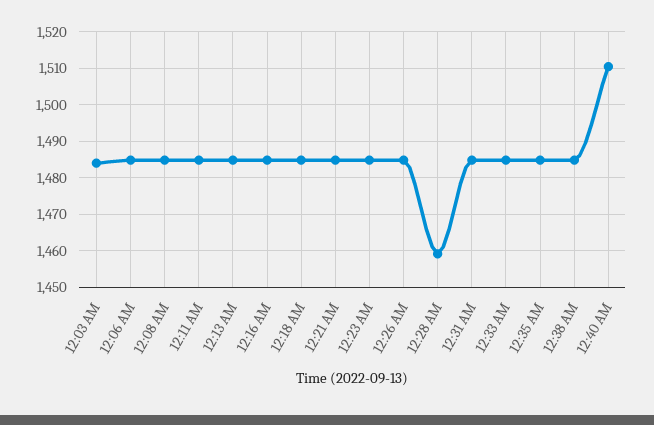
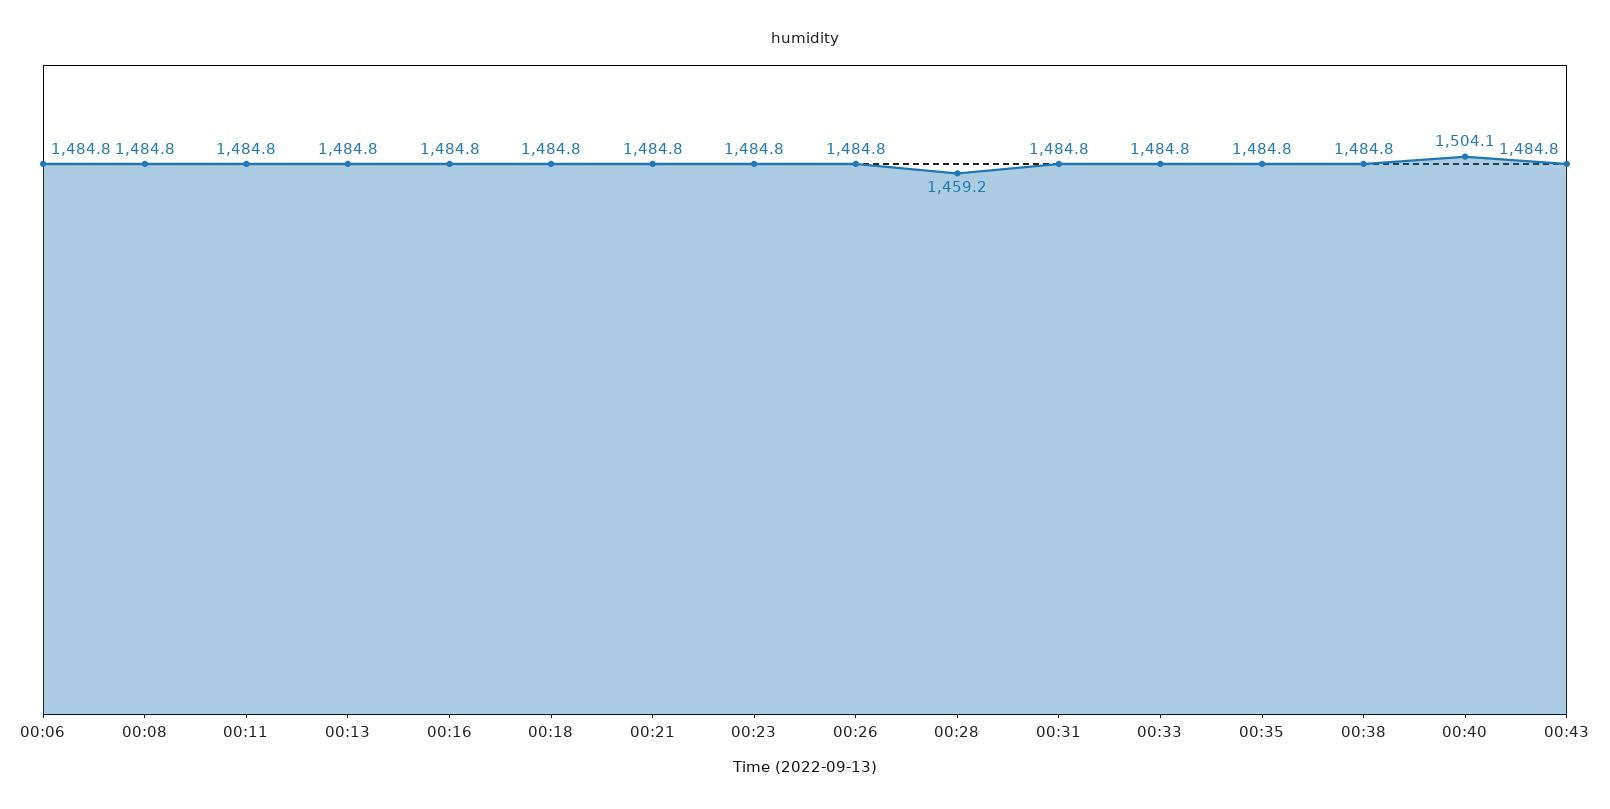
12:03 AM: 1484 -> none
12:40 AM: 1510 -> 1504.1
00:43: none -> 1484.8

